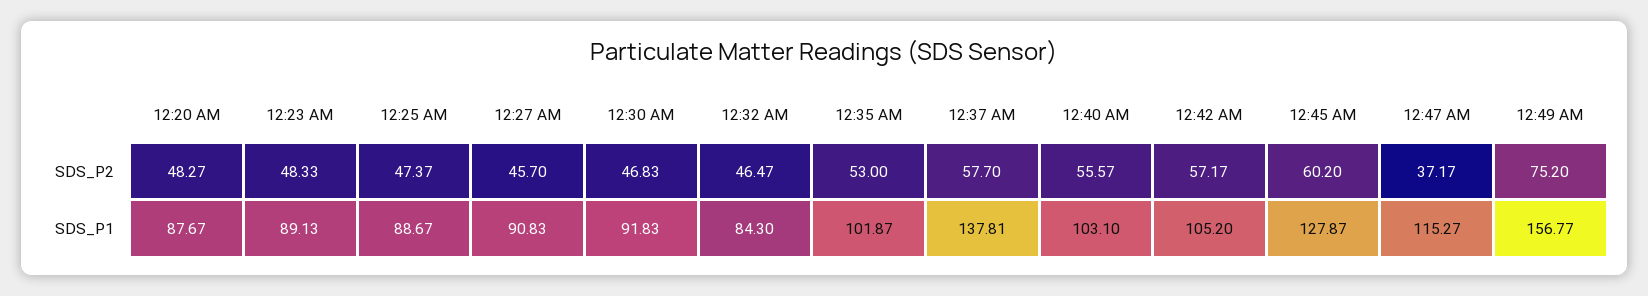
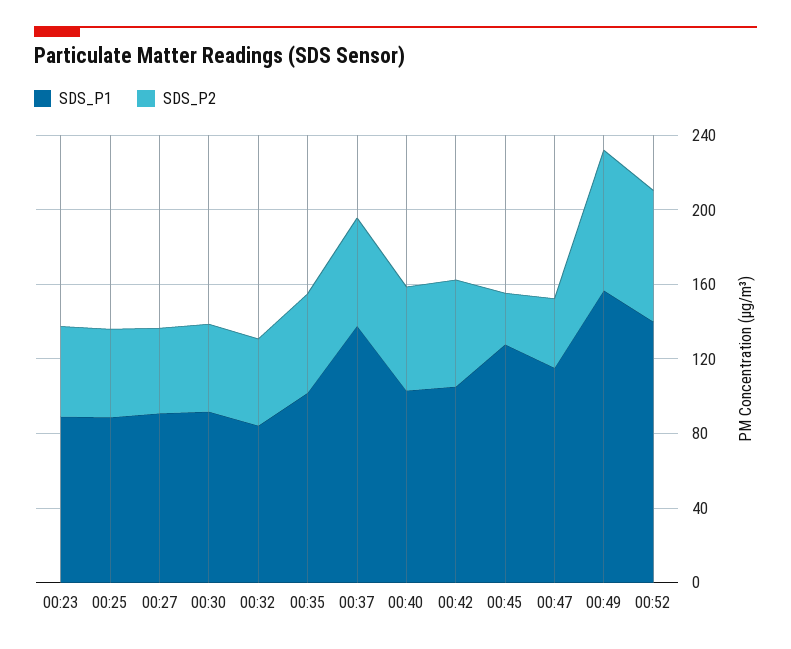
SDS_P2, 12:20 AM: 48.27 -> none
SDS_P2, 12:45 AM: 60.2 -> 30
SDS_P1, 12:20 AM: 87.67 -> none
SDS_P1, 00:52: none -> 140
SDS_P2, 00:52: none -> 70

